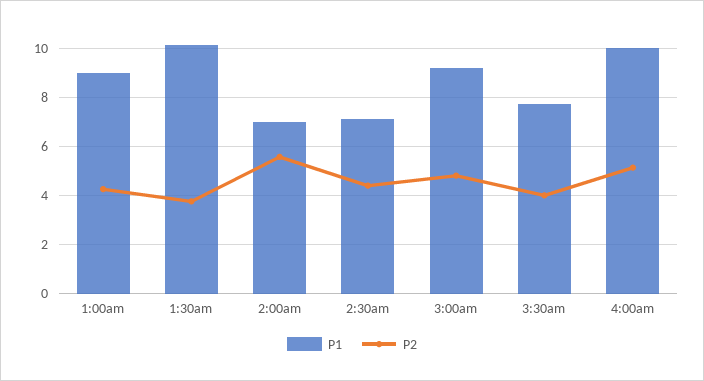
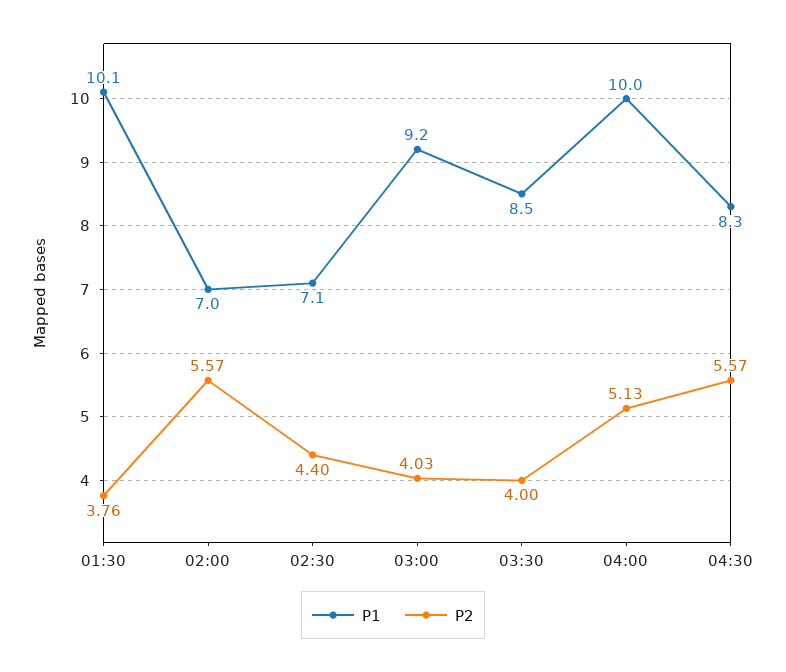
P1, 1:00am: 9 -> none
P2, 1:00am: 4.25 -> none
P2, 3:00am: 4.75 -> 4.03
P1, 3:30am: 7.75 -> 8.5
P1, 04:30: none -> 8.3
P2, 04:30: none -> 5.57

